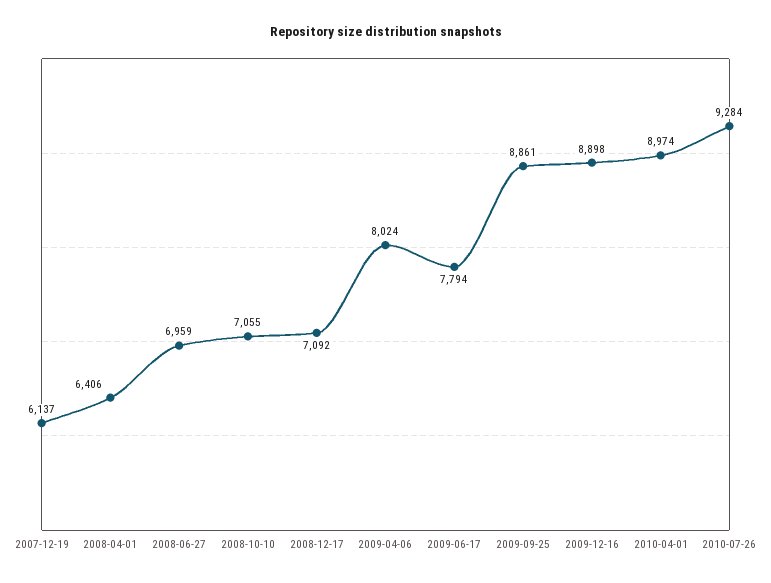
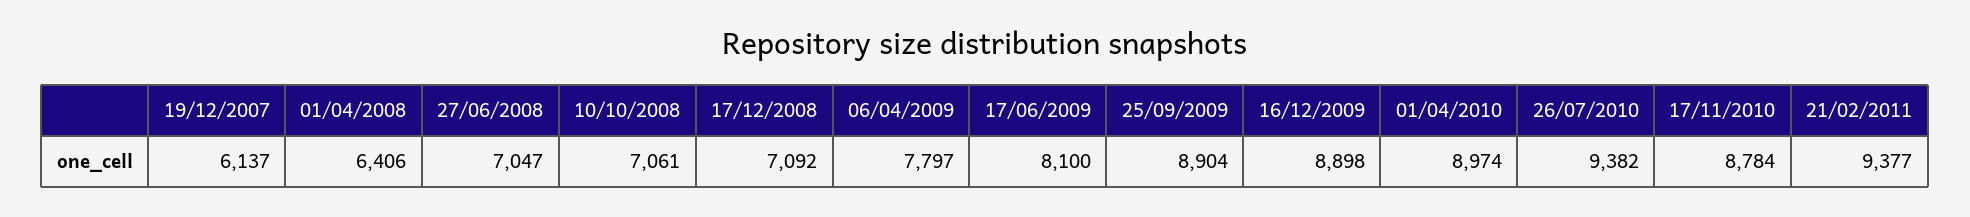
2008-06-27: 6959 -> 7047
2008-10-10: 7055 -> 7061
2009-04-06: 8024 -> 7797
2009-06-17: 7794 -> 8100
2009-09-25: 8861 -> 8904
2010-07-26: 9284 -> 9382
17/11/2010: none -> 8784
21/02/2011: none -> 9377

